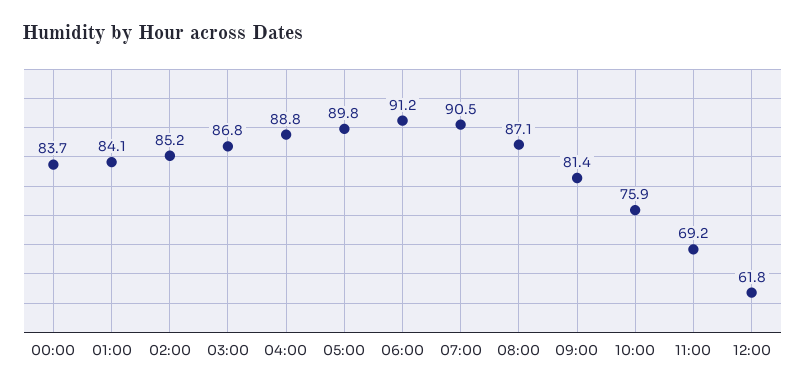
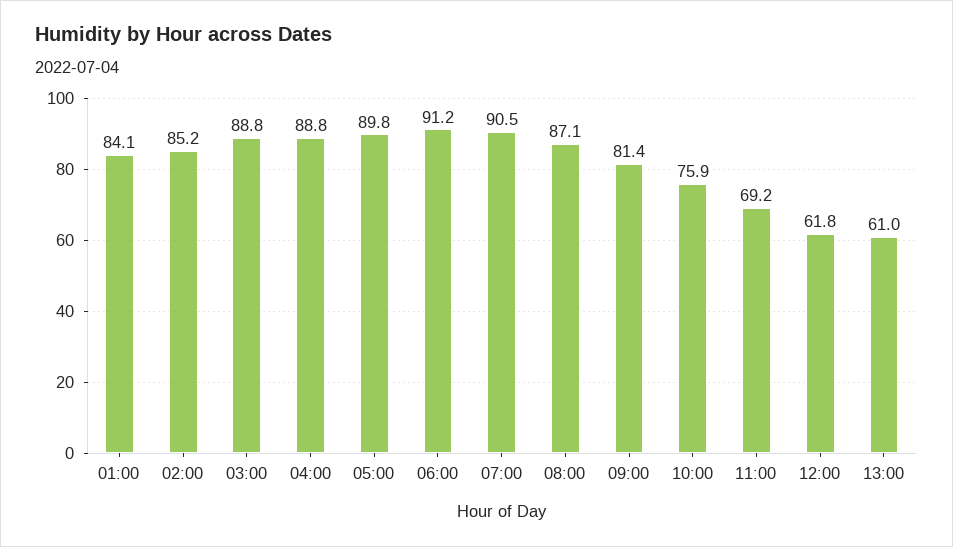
00:00: 83.7 -> none
03:00: 86.8 -> 88.8
13:00: none -> 61

